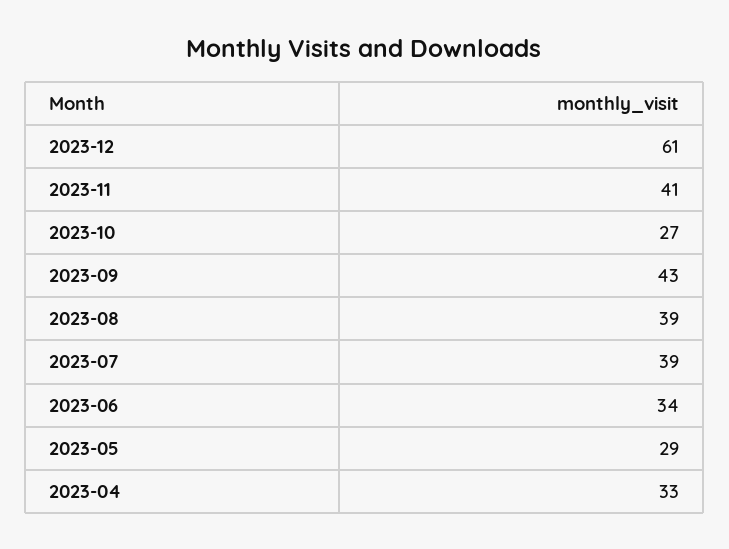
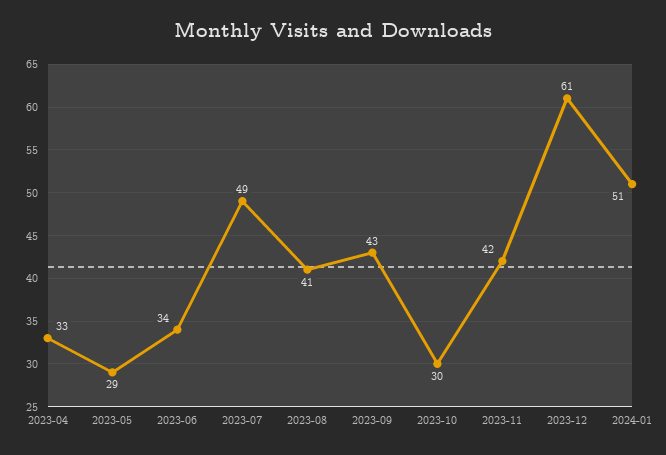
2023-11: 41 -> 42
2023-10: 27 -> 30
2023-08: 39 -> 41
2023-07: 39 -> 49
2024-01: none -> 51

